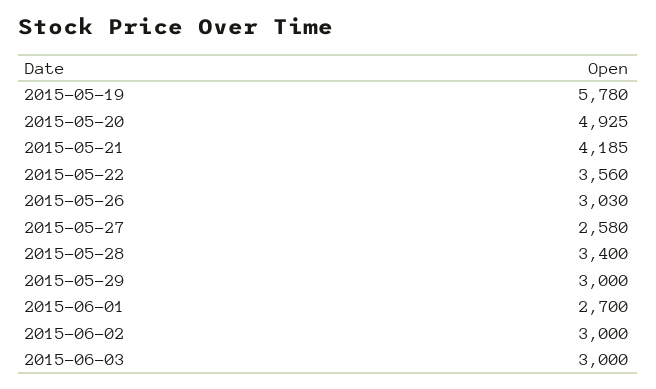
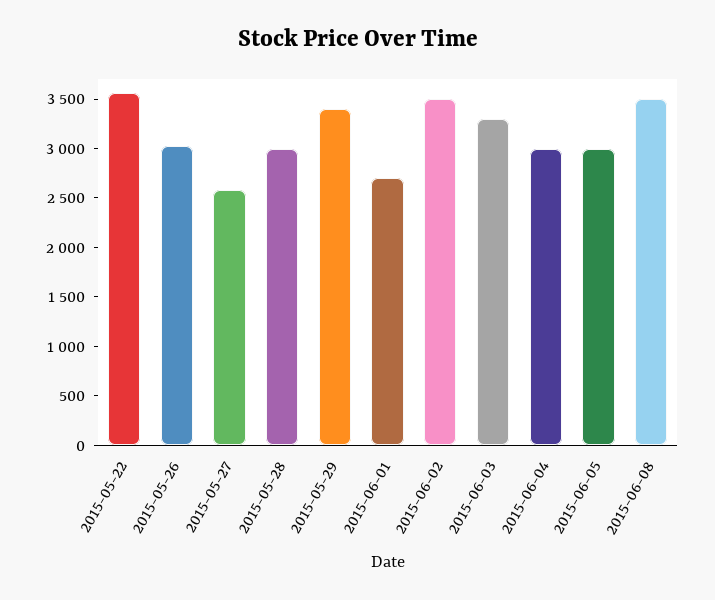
2015-05-19: 5780 -> none
2015-05-20: 4925 -> none
2015-05-21: 4185 -> none
2015-05-28: 3400 -> 3000
2015-05-29: 3000 -> 3400
2015-06-02: 3000 -> 3500
2015-06-03: 3000 -> 3300
2015-06-04: none -> 3000
2015-06-05: none -> 3000
2015-06-08: none -> 3500

